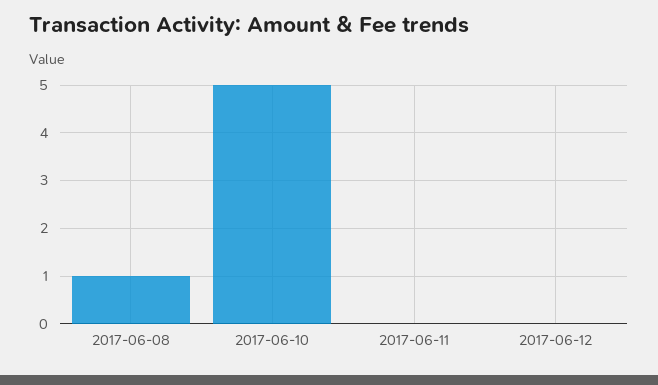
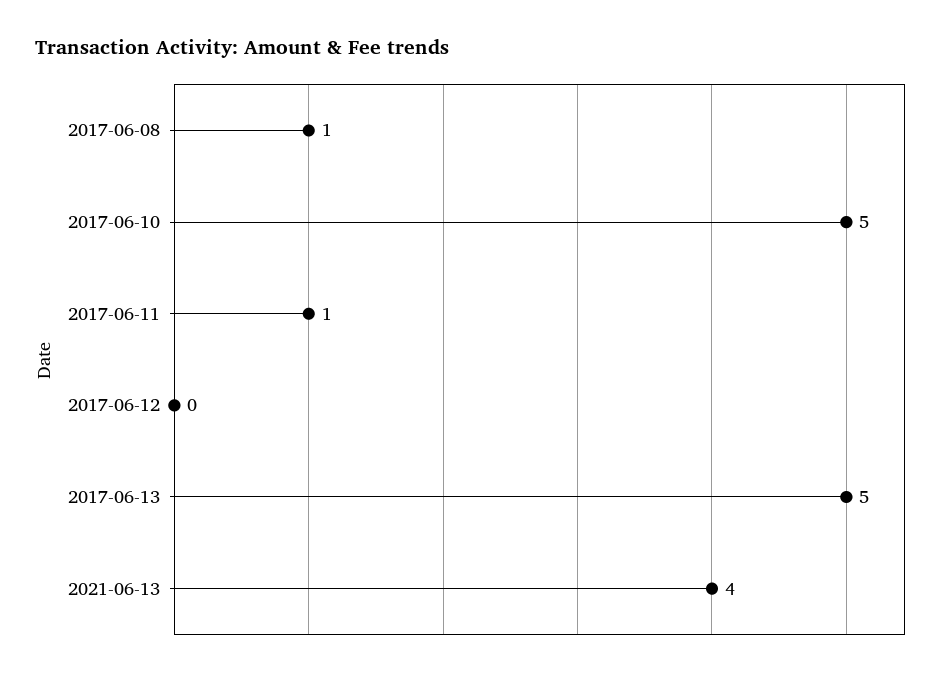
2017-06-11: 0 -> 1
2017-06-13: none -> 5
2021-06-13: none -> 4

